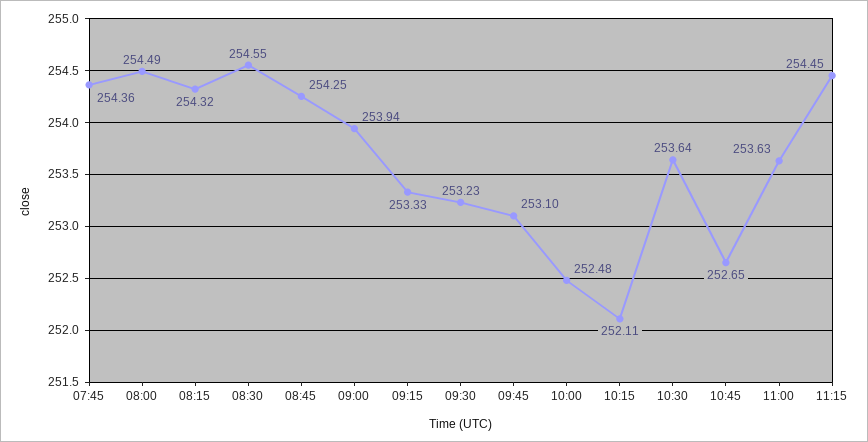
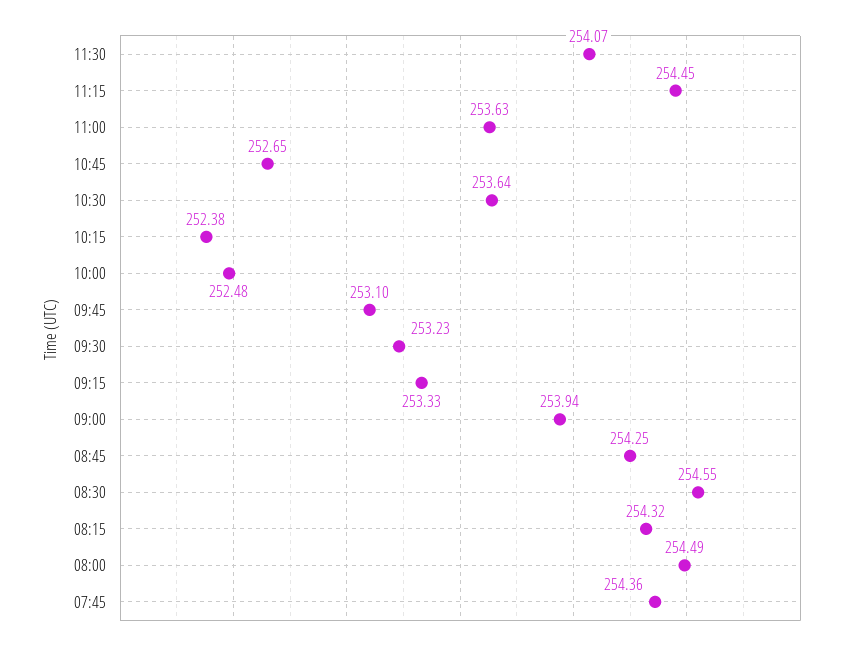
10:15: 252.11 -> 252.38
11:30: none -> 254.07

